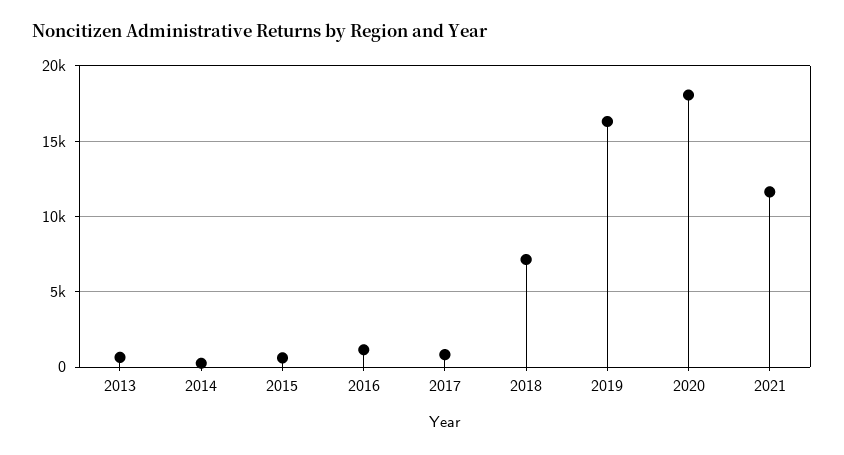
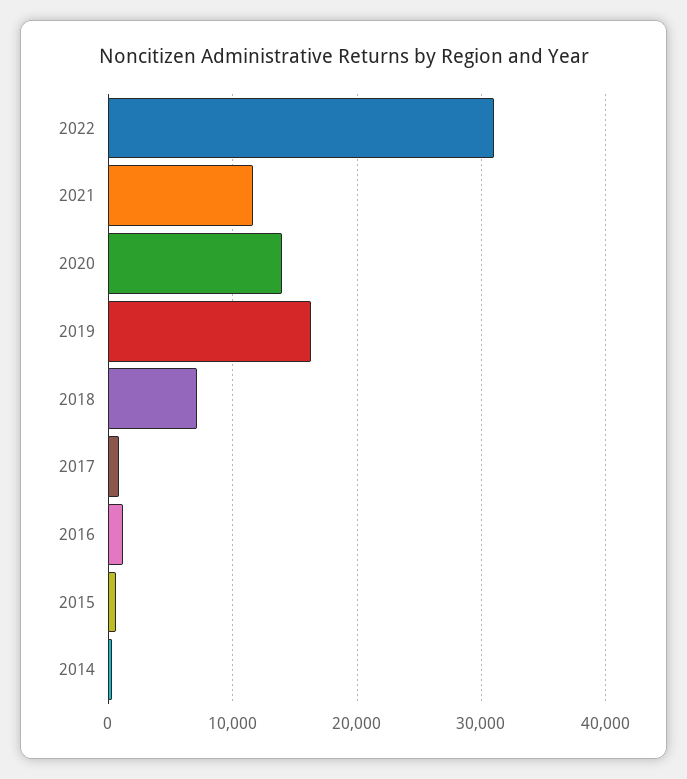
2013: 500 -> none
2020: 18000 -> 14000
2022: none -> 31000

